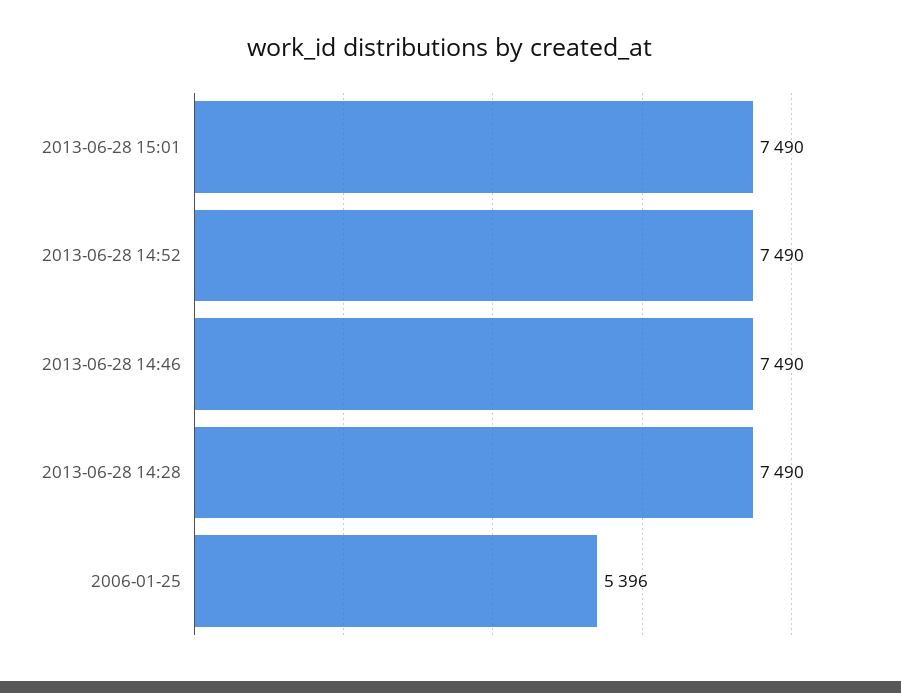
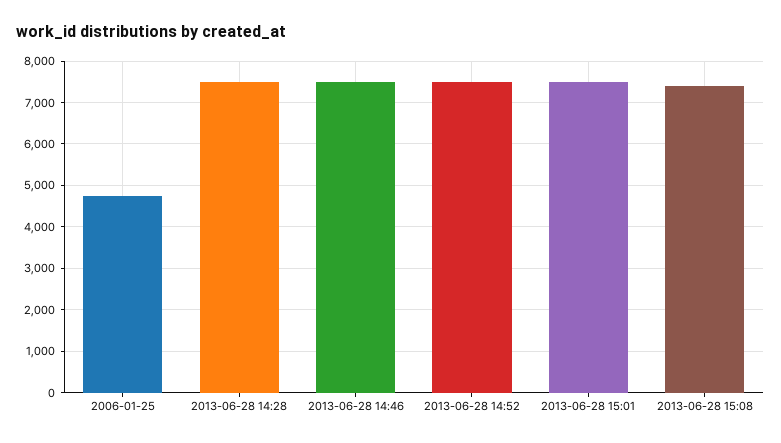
2006-01-25: 5396 -> 4800
2013-06-28 15:08: none -> 7400

